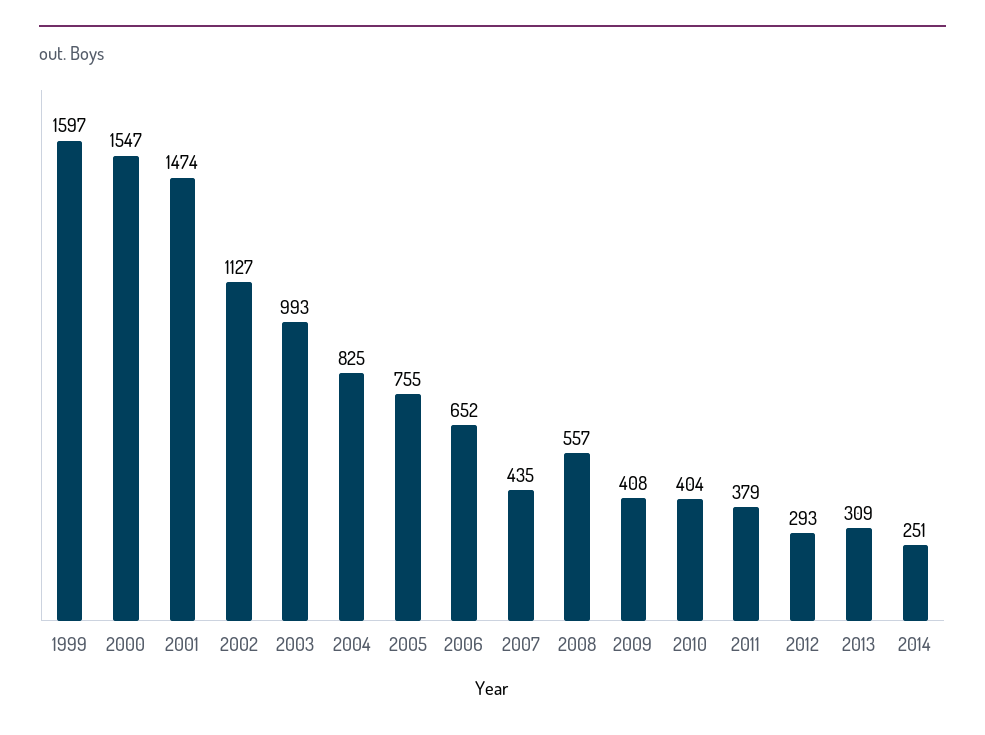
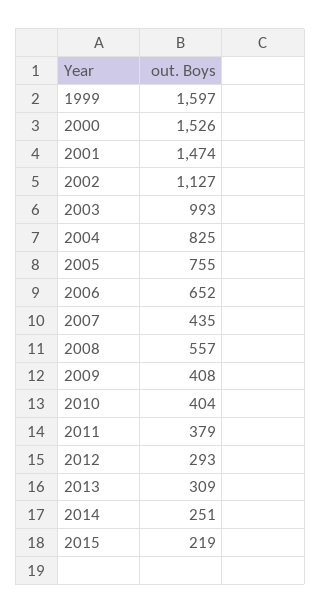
2000: 1547 -> 1526
2015: none -> 219

